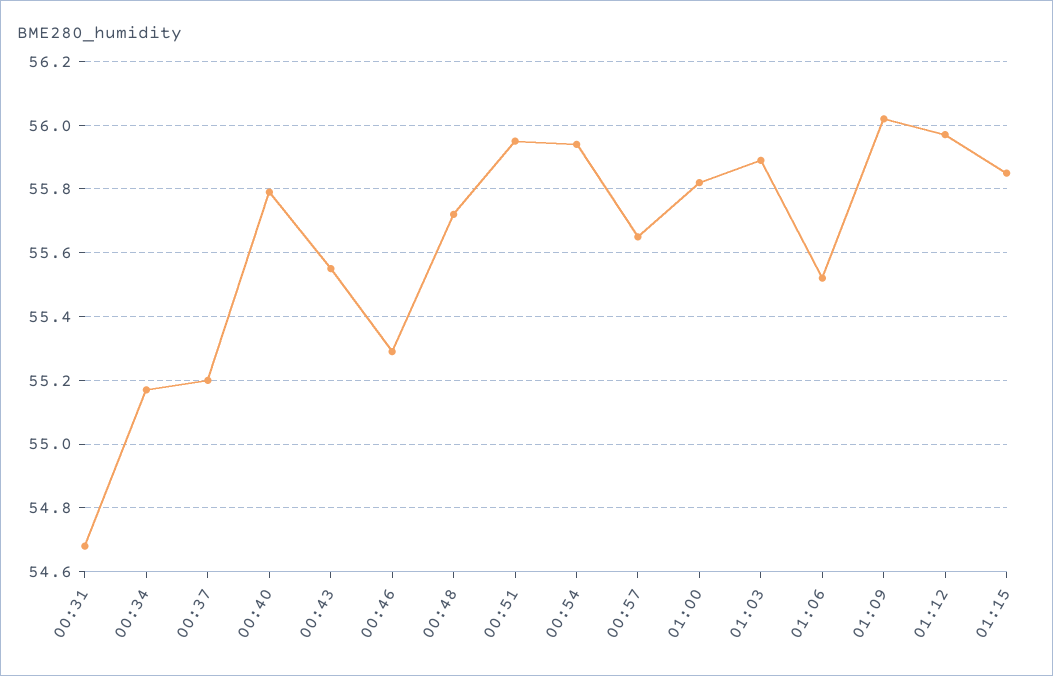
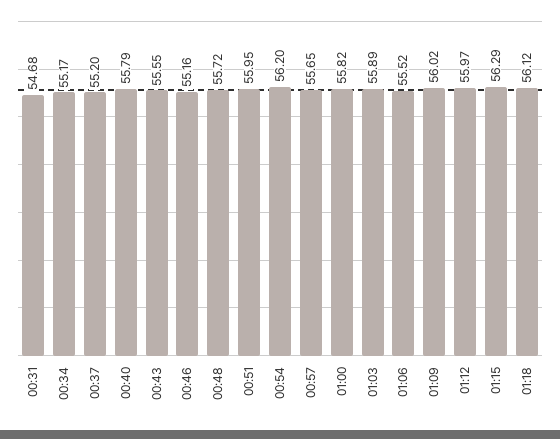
00:46: 55.3 -> 55.16
00:54: 55.95 -> 56.2
01:15: 55.85 -> 56.29
01:18: none -> 56.12

